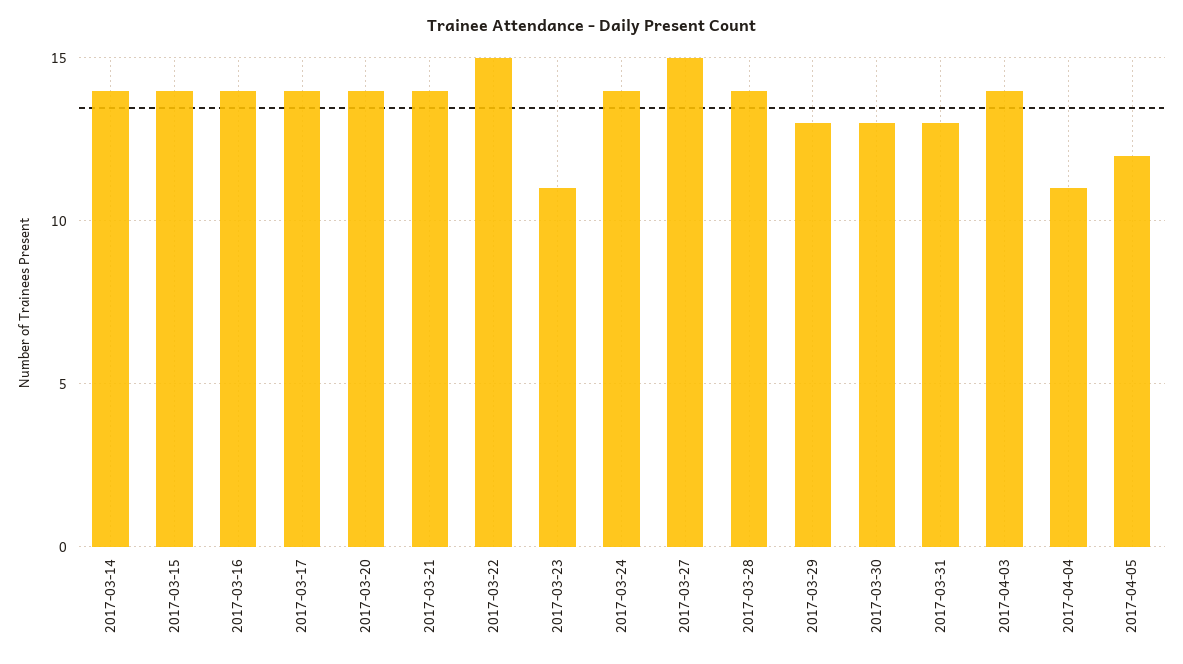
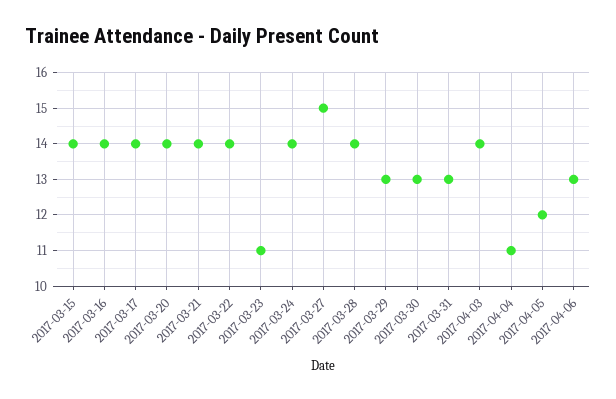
2017-03-14: 14 -> none
2017-03-22: 15 -> 14
2017-04-06: none -> 13

